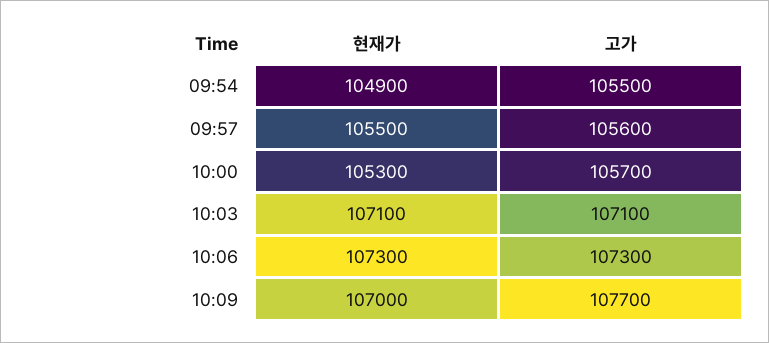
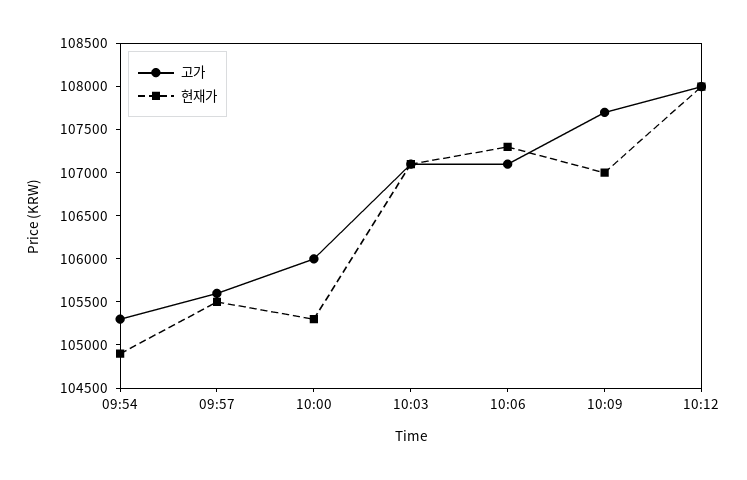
고가, 09:54: 105500 -> 105300
고가, 10:00: 105700 -> 106000
고가, 10:06: 107300 -> 107100
고가, 10:12: none -> 108000
현재가, 10:12: none -> 108000

